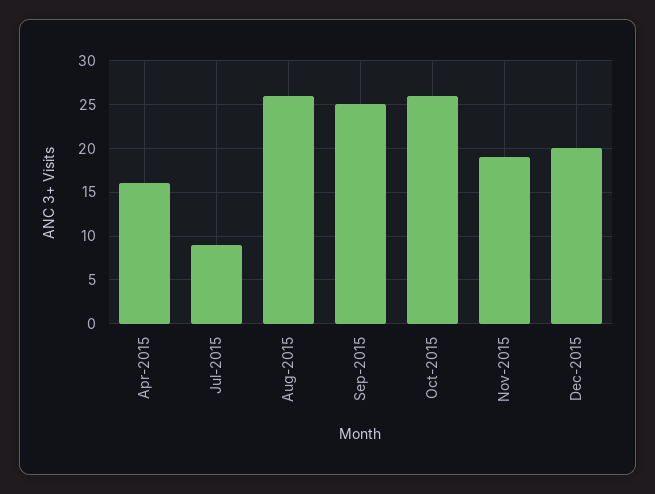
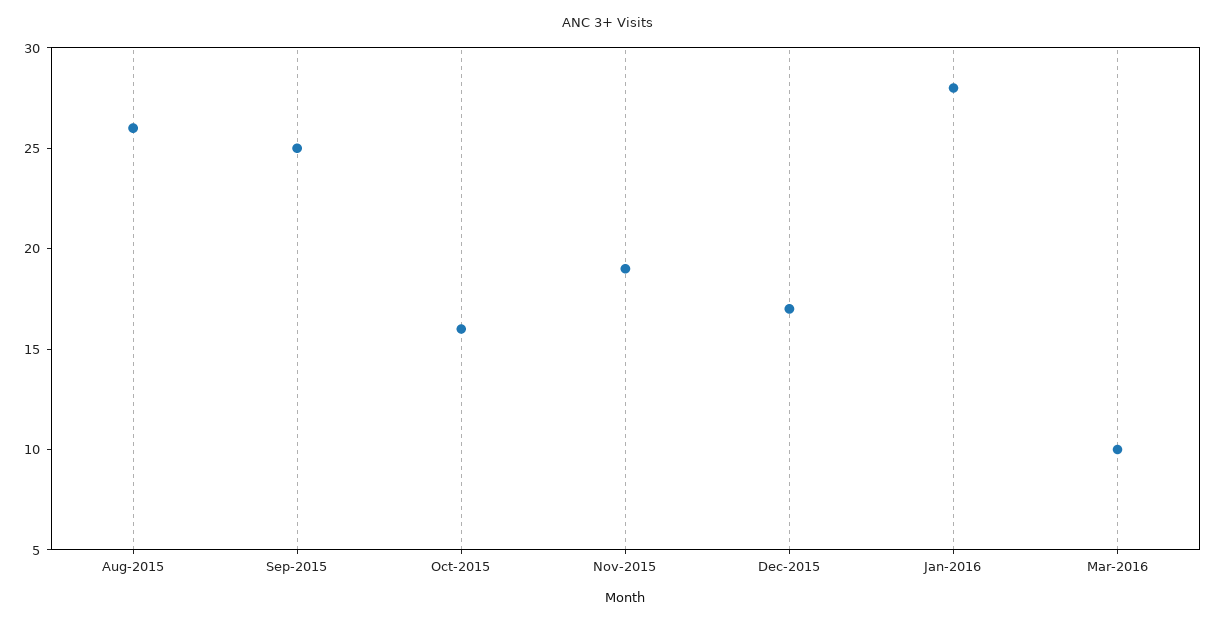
Apr-2015: 16 -> none
Jul-2015: 9 -> none
Oct-2015: 26 -> 16
Dec-2015: 20 -> 17
Jan-2016: none -> 28
Mar-2016: none -> 10

